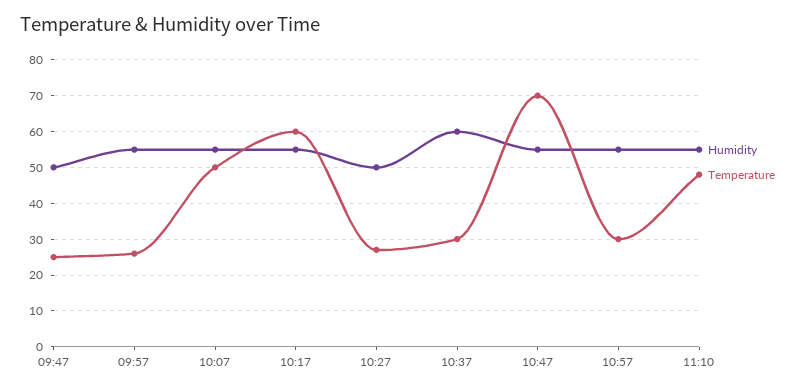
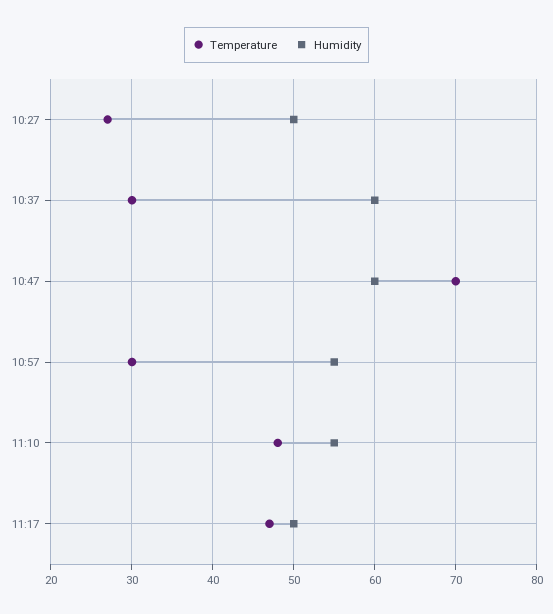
Humidity, 09:47: 50 -> none
Temperature, 09:47: 25 -> none
Humidity, 09:57: 55 -> none
Temperature, 09:57: 25 -> none
Humidity, 10:07: 55 -> none
Temperature, 10:07: 50 -> none
Humidity, 10:17: 55 -> none
Temperature, 10:17: 60 -> none
Humidity, 10:47: 55 -> 60
Temperature, 11:17: none -> 47
Humidity, 11:17: none -> 50

